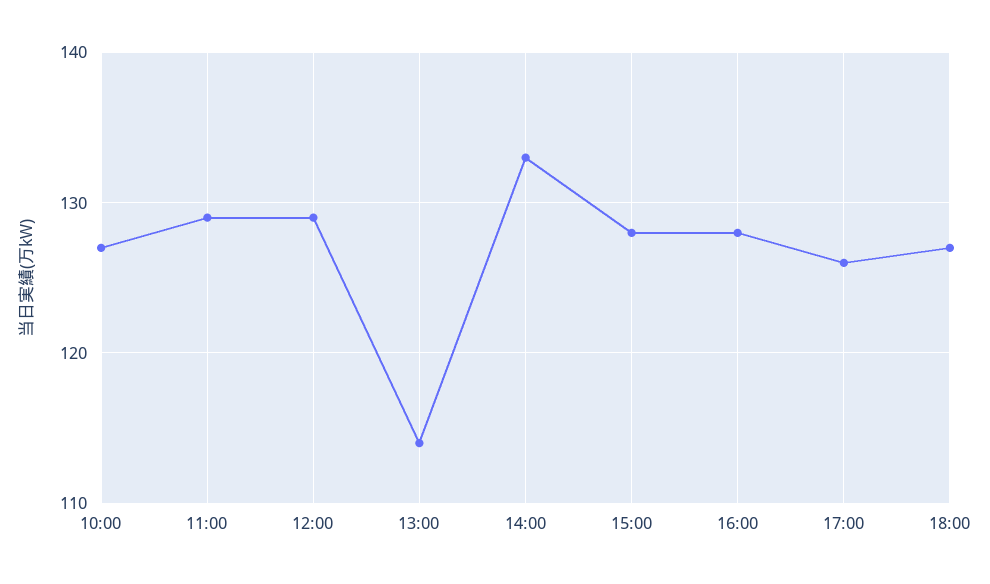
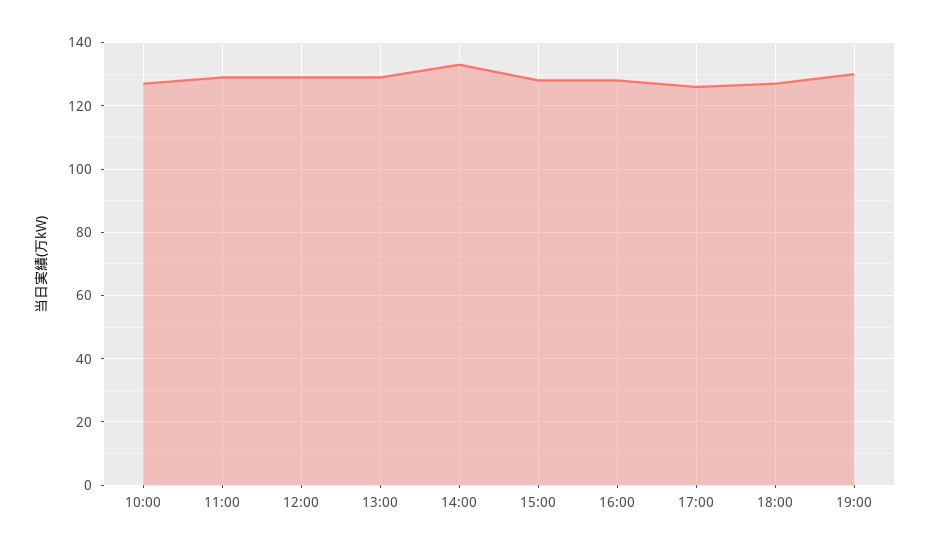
13:00: 114 -> 130
19:00: none -> 130

